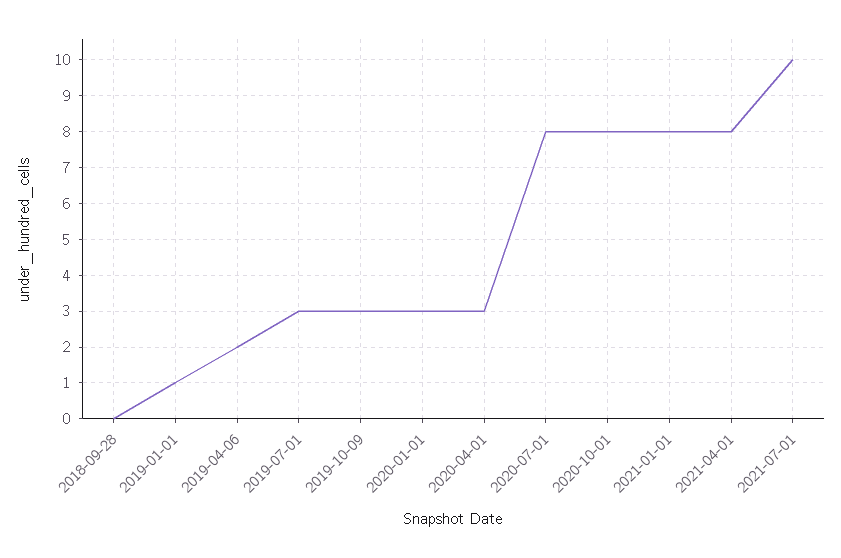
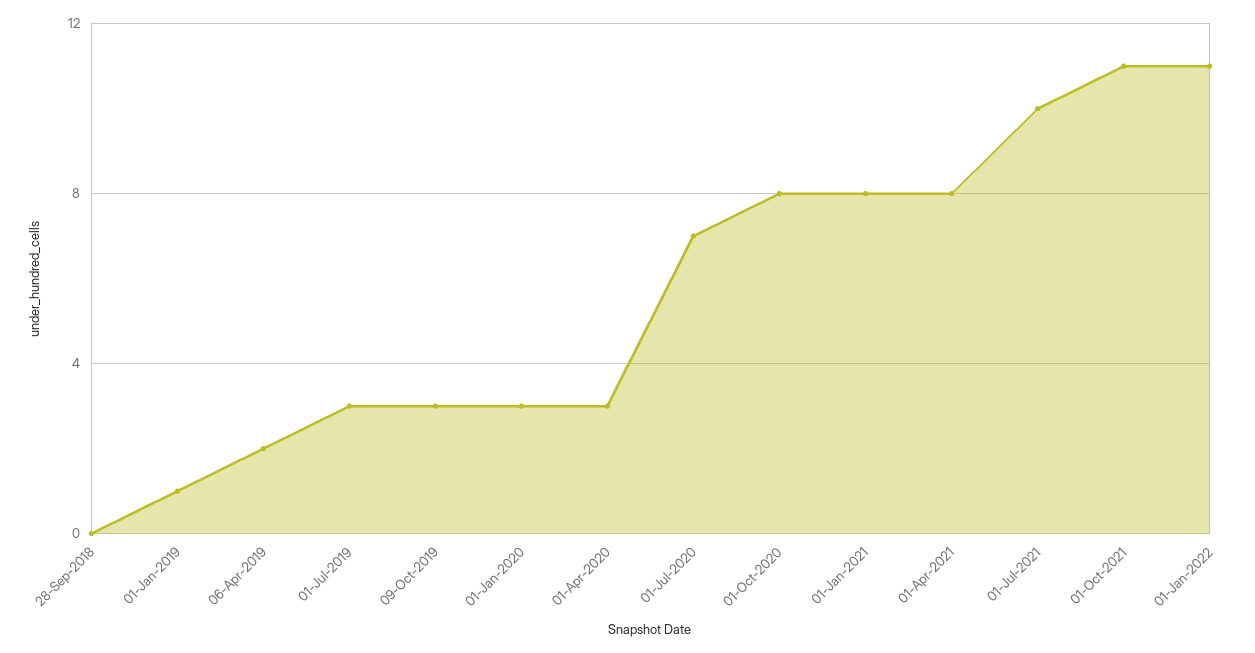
2020-07-01: 8 -> 7
01-Oct-2021: none -> 11
01-Jan-2022: none -> 11

